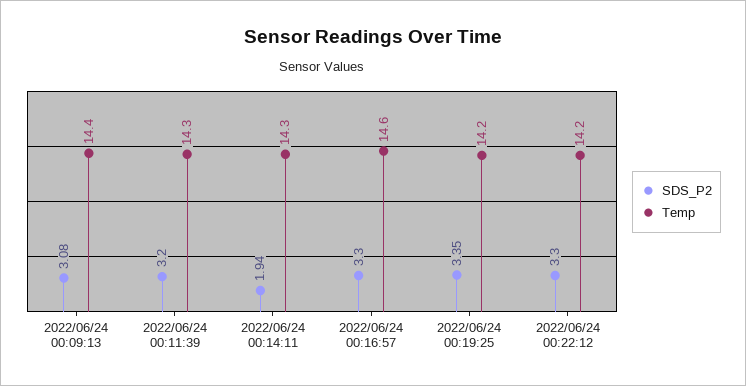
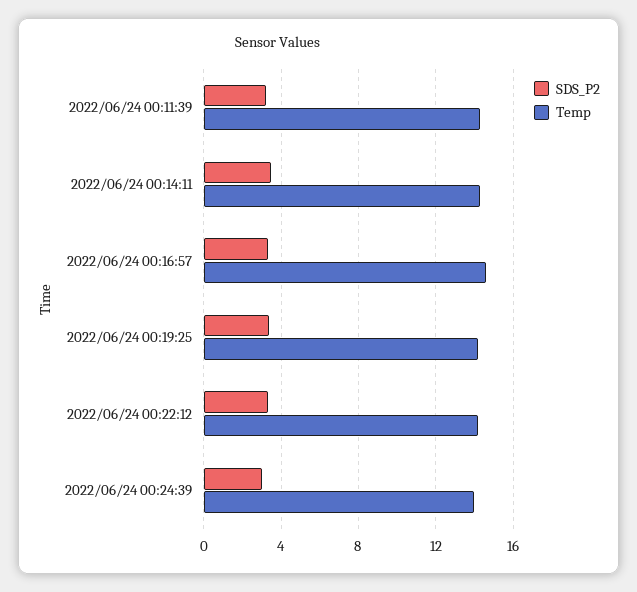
SDS_P2, 2022/06/24 00:09:13: 3.08 -> none
Temp, 2022/06/24 00:09:13: 14.4 -> none
SDS_P2, 2022/06/24 00:14:11: 1.94 -> 3.5
SDS_P2, 2022/06/24 00:24:39: none -> 3
Temp, 2022/06/24 00:24:39: none -> 14

